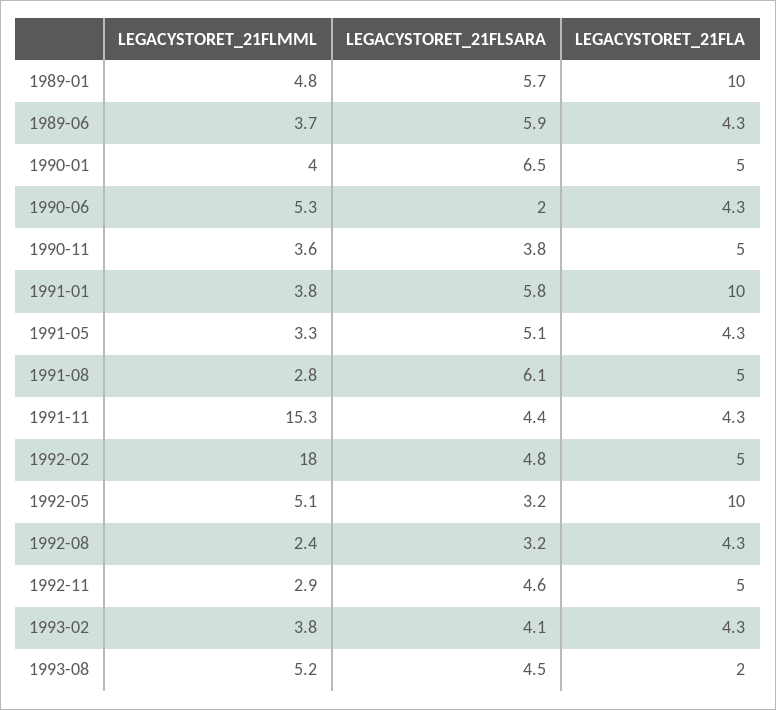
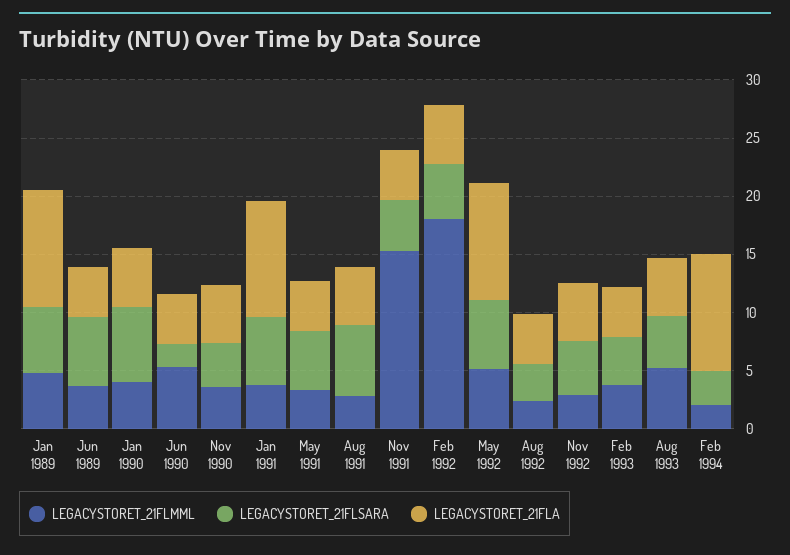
LEGACYSTORET_21FLSARA, 1992-05: 3.2 -> 6
LEGACYSTORET_21FLA, 1993-08: 2 -> 5
LEGACYSTORET_21FLMML, Feb 1994: none -> 2
LEGACYSTORET_21FLSARA, Feb 1994: none -> 3
LEGACYSTORET_21FLA, Feb 1994: none -> 10

